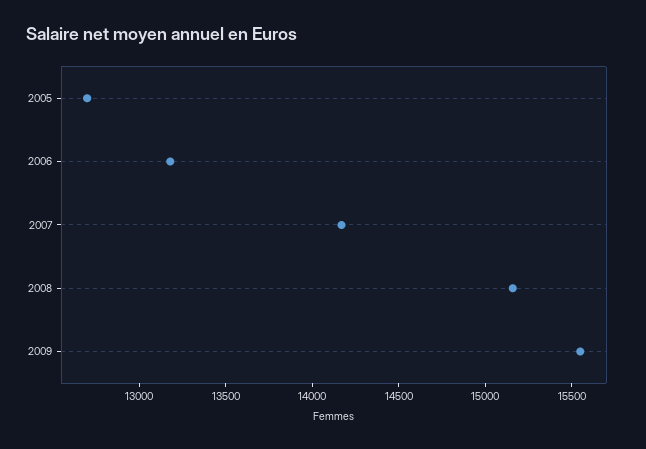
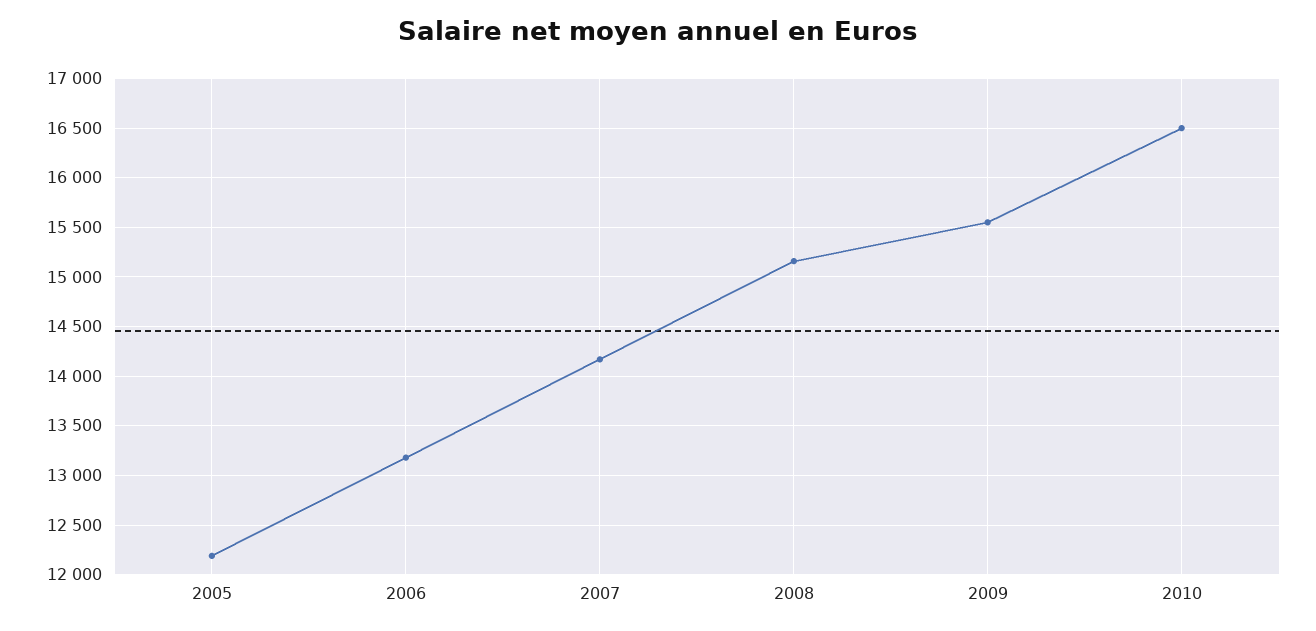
2005: 12700 -> 12200
2010: none -> 16500

